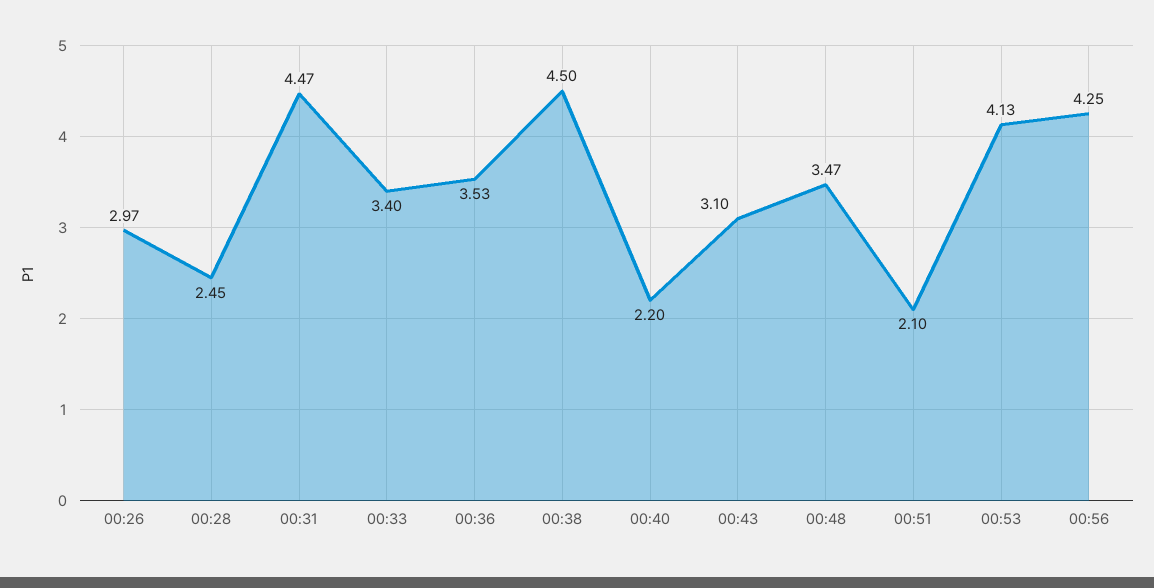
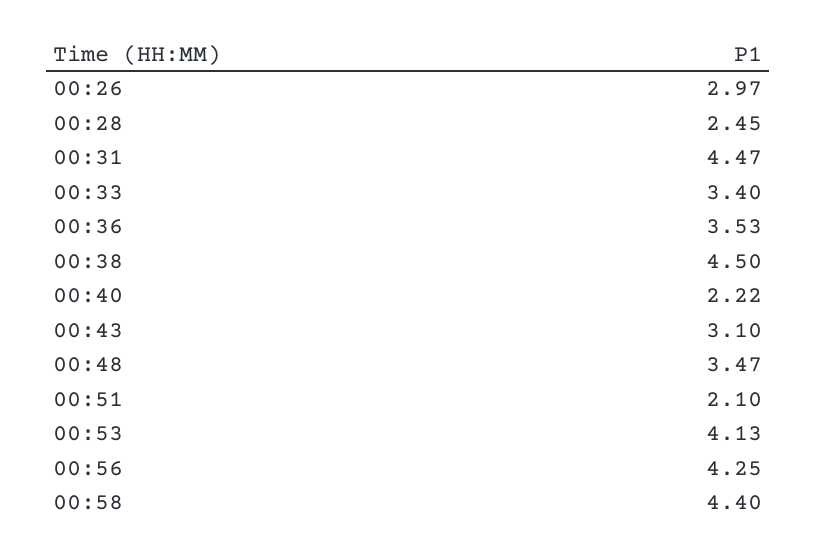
00:40: 2.2 -> 2.22
00:58: none -> 4.4

